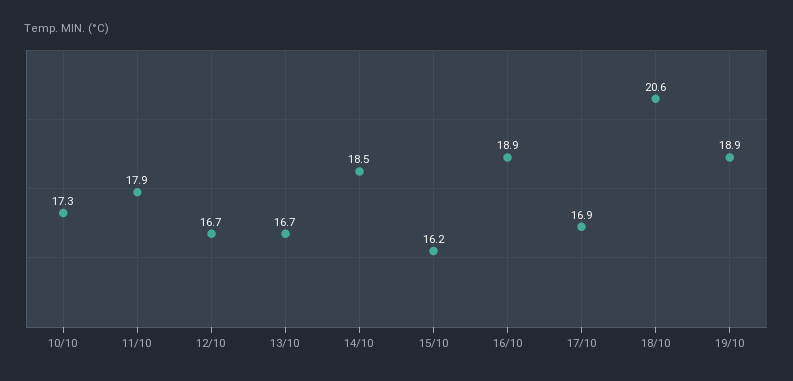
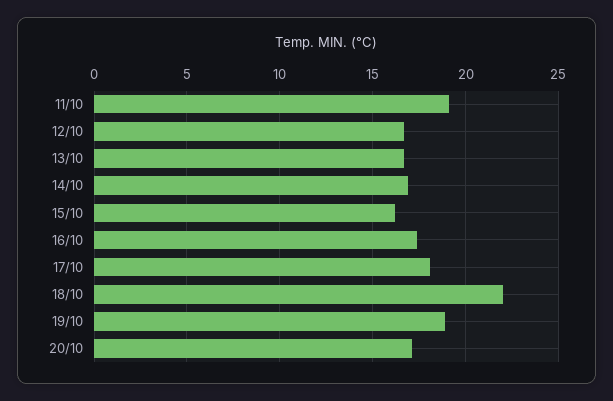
10/10: 17.3 -> none
11/10: 17.9 -> 19
14/10: 18.5 -> 17
16/10: 18.9 -> 17.5
17/10: 16.9 -> 18
18/10: 20.6 -> 22
20/10: none -> 17

